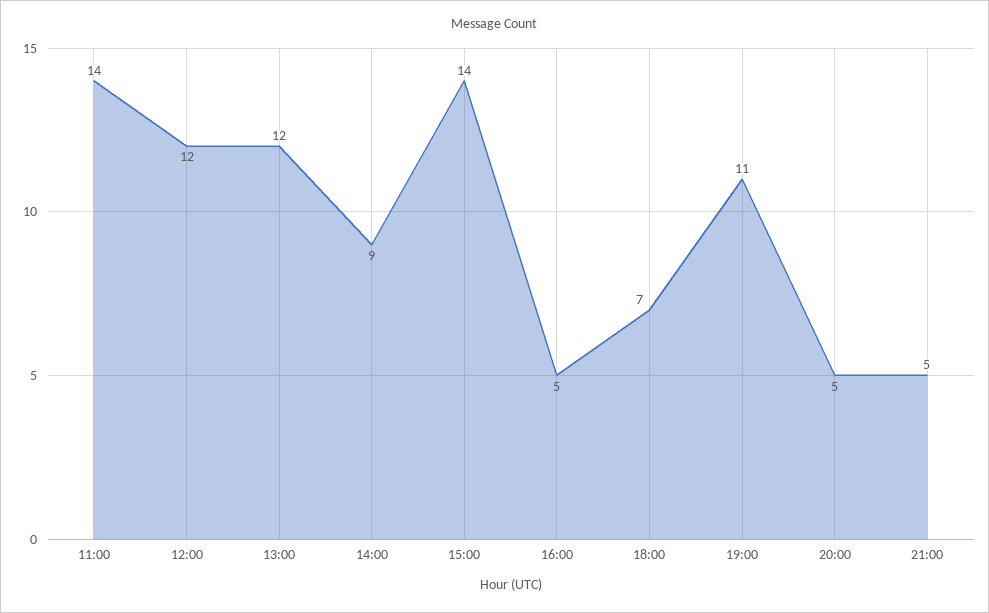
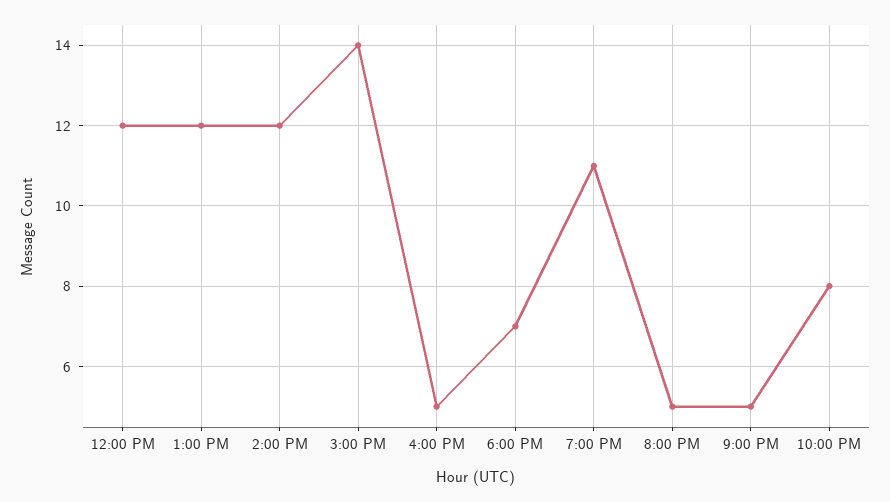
11:00: 14 -> none
14:00: 9 -> 12
10:00 PM: none -> 8

